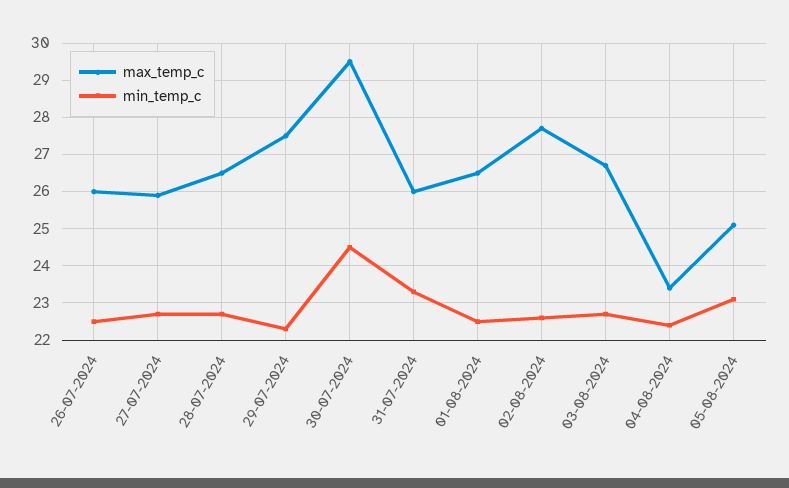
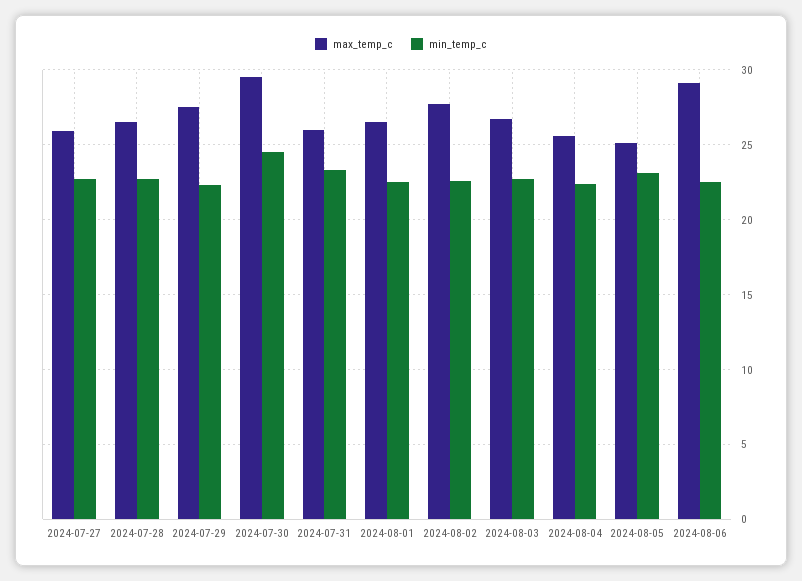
max_temp_c, 26-07-2024: 26 -> none
min_temp_c, 26-07-2024: 22.5 -> none
max_temp_c, 04-08-2024: 23.5 -> 25.5
max_temp_c, 2024-08-06: none -> 29
min_temp_c, 2024-08-06: none -> 22.5

